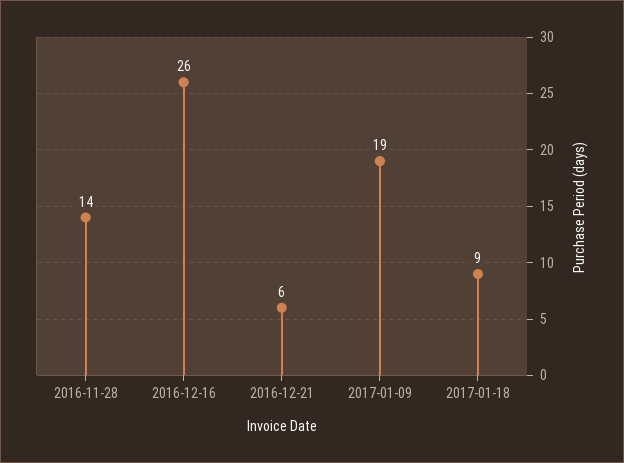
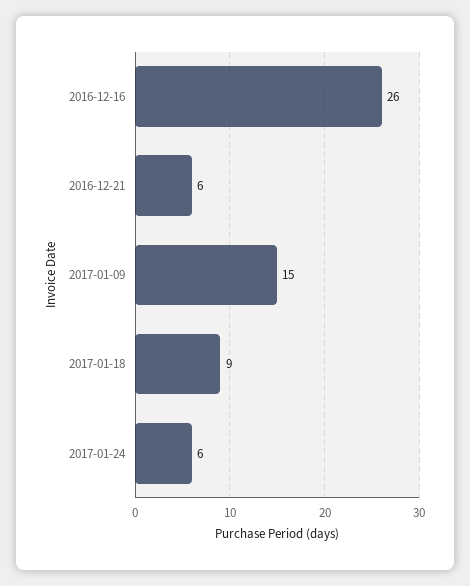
2016-11-28: 14 -> none
2017-01-09: 19 -> 15
2017-01-24: none -> 6

